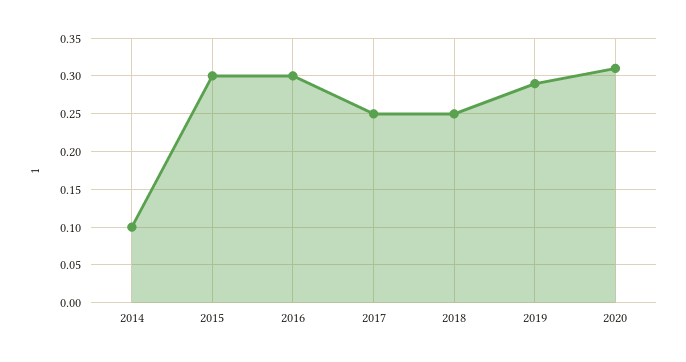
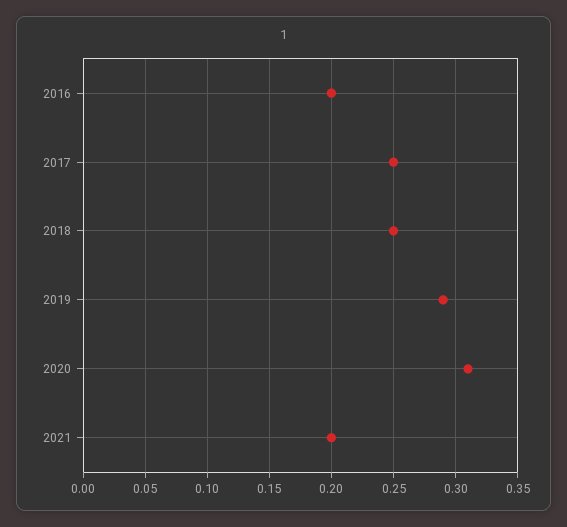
2014: 0.1 -> none
2015: 0.3 -> none
2016: 0.3 -> 0.2
2021: none -> 0.2

